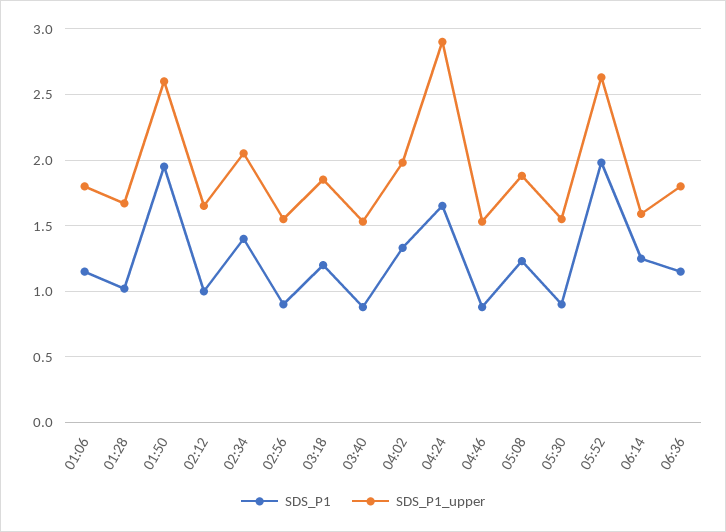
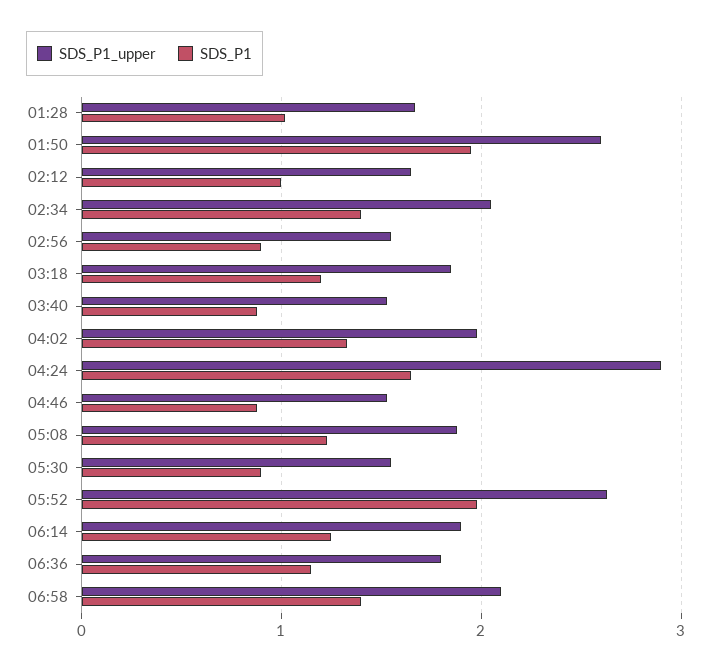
SDS_P1, 01:06: 1.15 -> none
SDS_P1_upper, 01:06: 1.8 -> none
SDS_P1_upper, 06:14: 1.6 -> 1.9
SDS_P1_upper, 06:58: none -> 2.1
SDS_P1, 06:58: none -> 1.4

